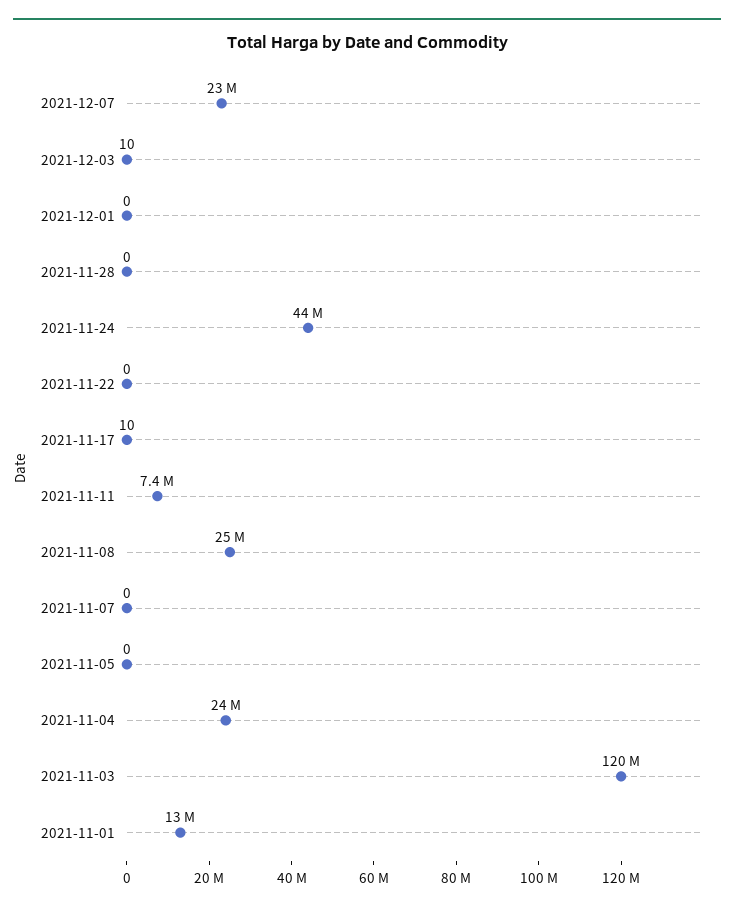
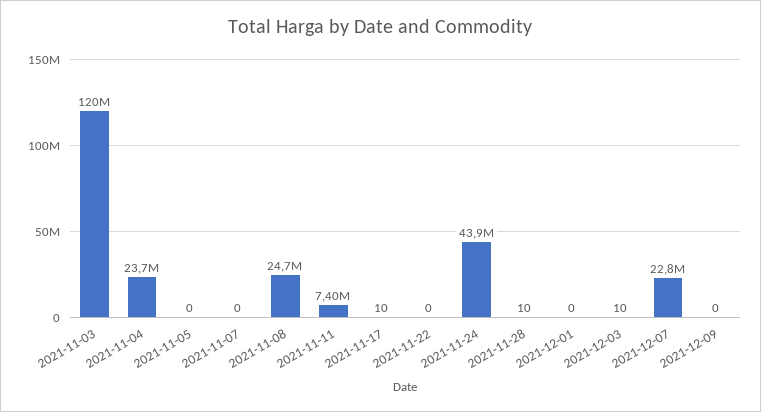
2021-11-28: 0 -> 10
2021-11-01: 13000000 -> none
2021-12-09: none -> 0

